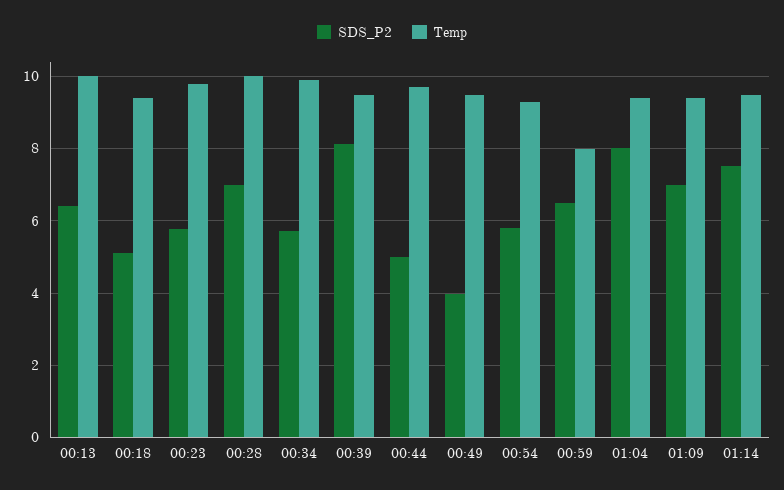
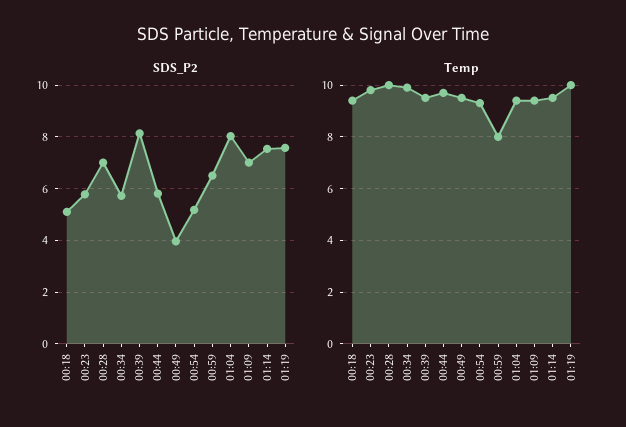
SDS_P2, 00:13: 6.4 -> none
Temp, 00:13: 10 -> none
SDS_P2, 00:44: 5 -> 5.75
SDS_P2, 00:54: 5.8 -> 5.25
SDS_P2, 01:19: none -> 7.5
Temp, 01:19: none -> 10

